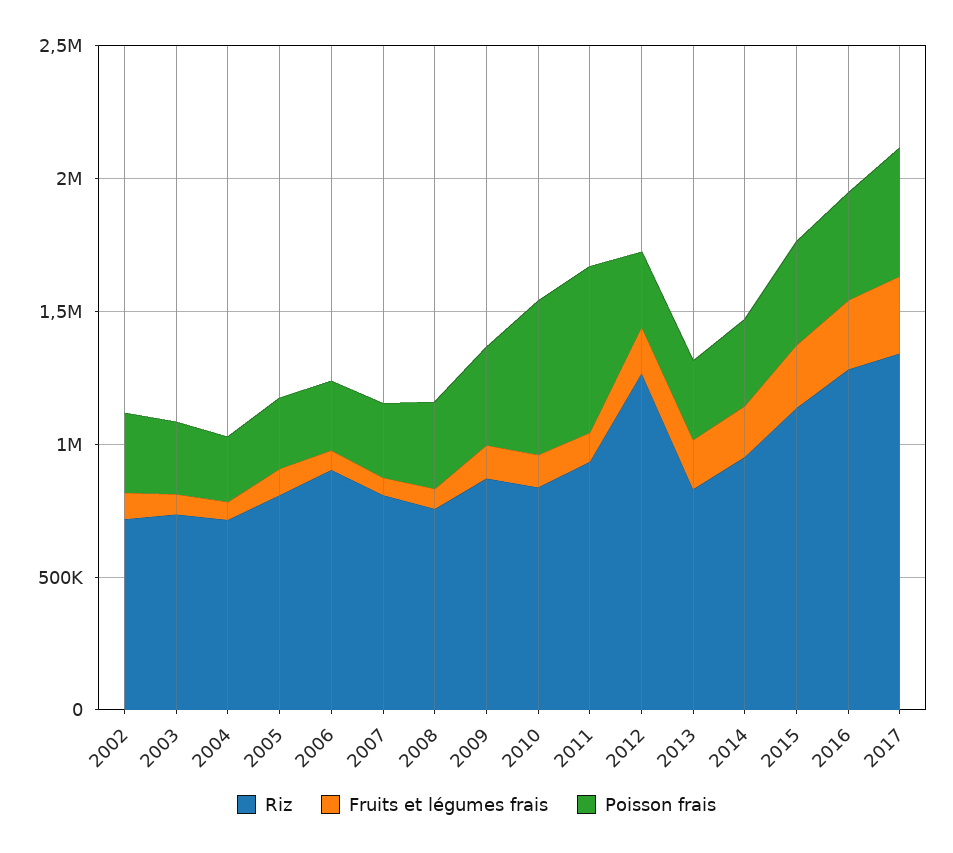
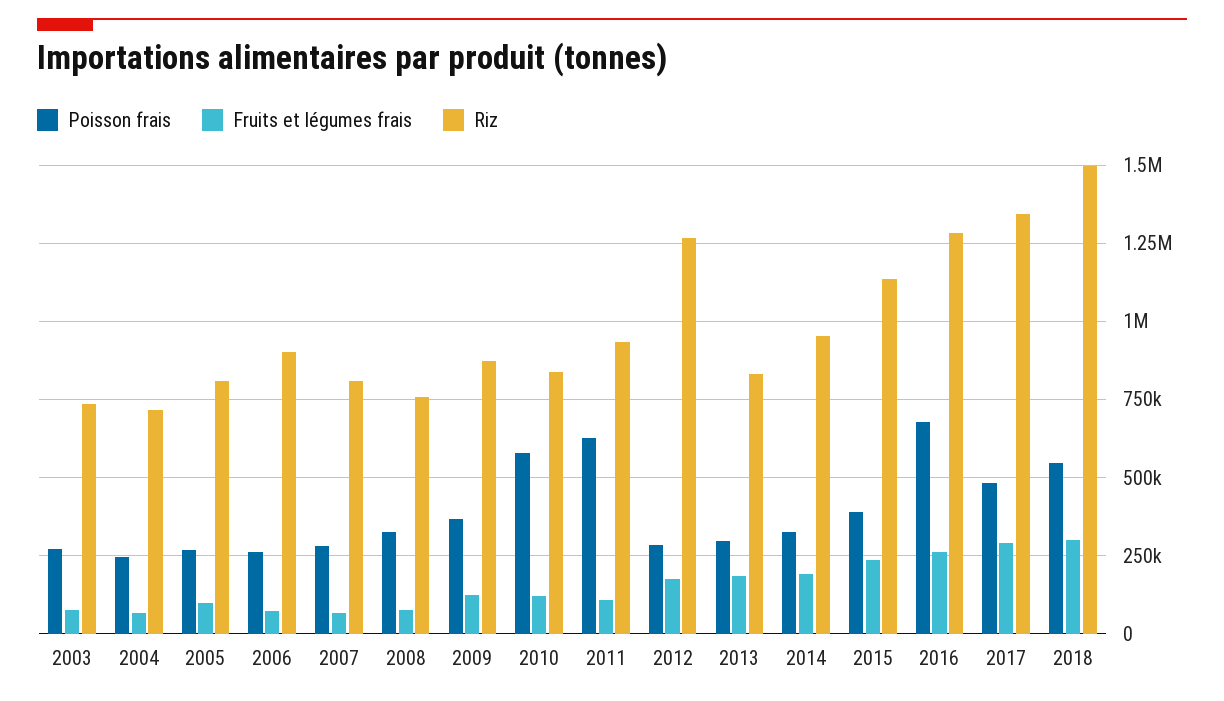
Riz, 2002: 700000 -> none
Fruits et légumes frais, 2002: 100000 -> none
Poisson frais, 2002: 300000 -> none
Poisson frais, 2016: 400000 -> 675000
Poisson frais, 2018: none -> 550000
Fruits et légumes frais, 2018: none -> 300000
Riz, 2018: none -> 1500000

